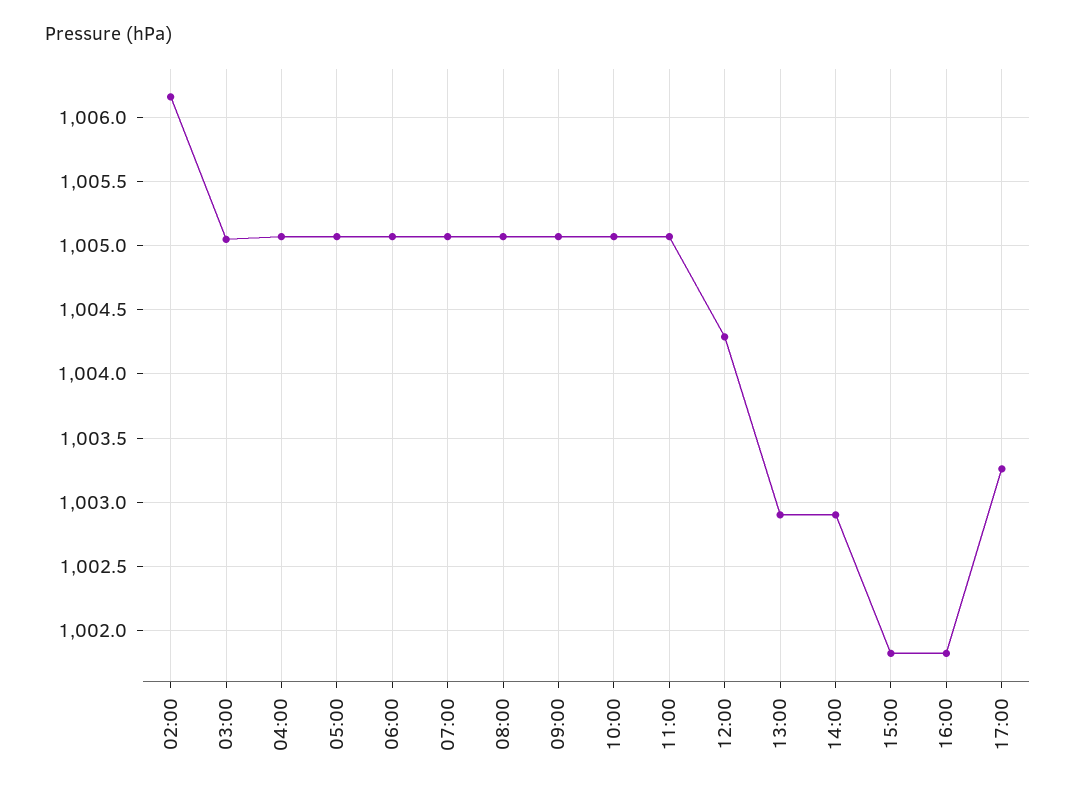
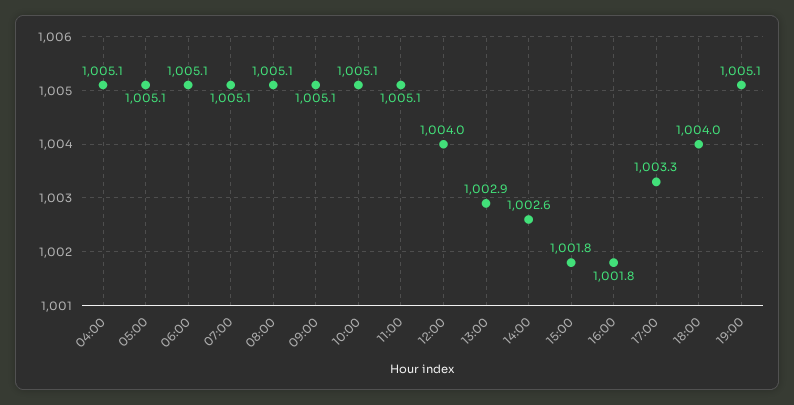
02:00: 1006.15 -> none
03:00: 1005.05 -> none
12:00: 1004.3 -> 1004
14:00: 1002.9 -> 1002.6
18:00: none -> 1004
19:00: none -> 1005.1

